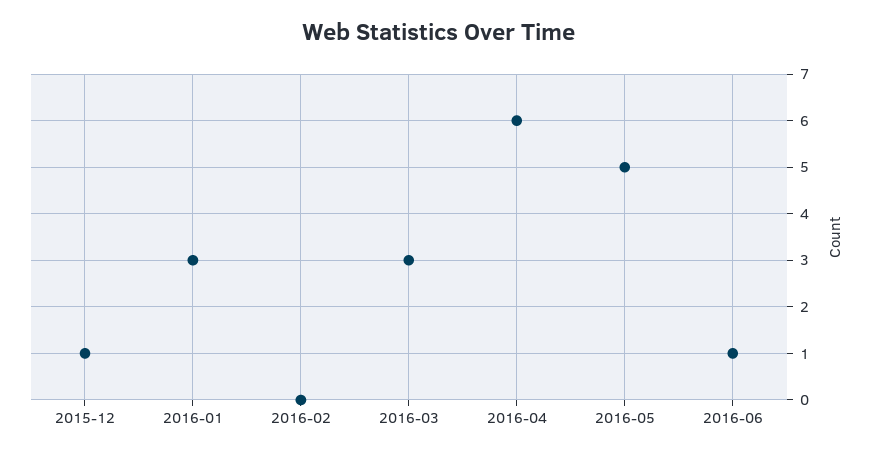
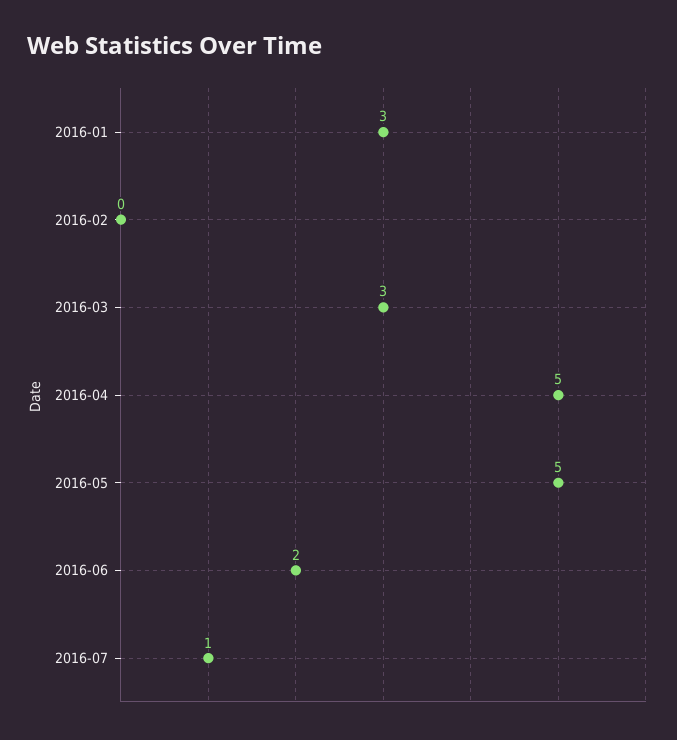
2015-12: 1 -> none
2016-04: 6 -> 5
2016-06: 1 -> 2
2016-07: none -> 1

